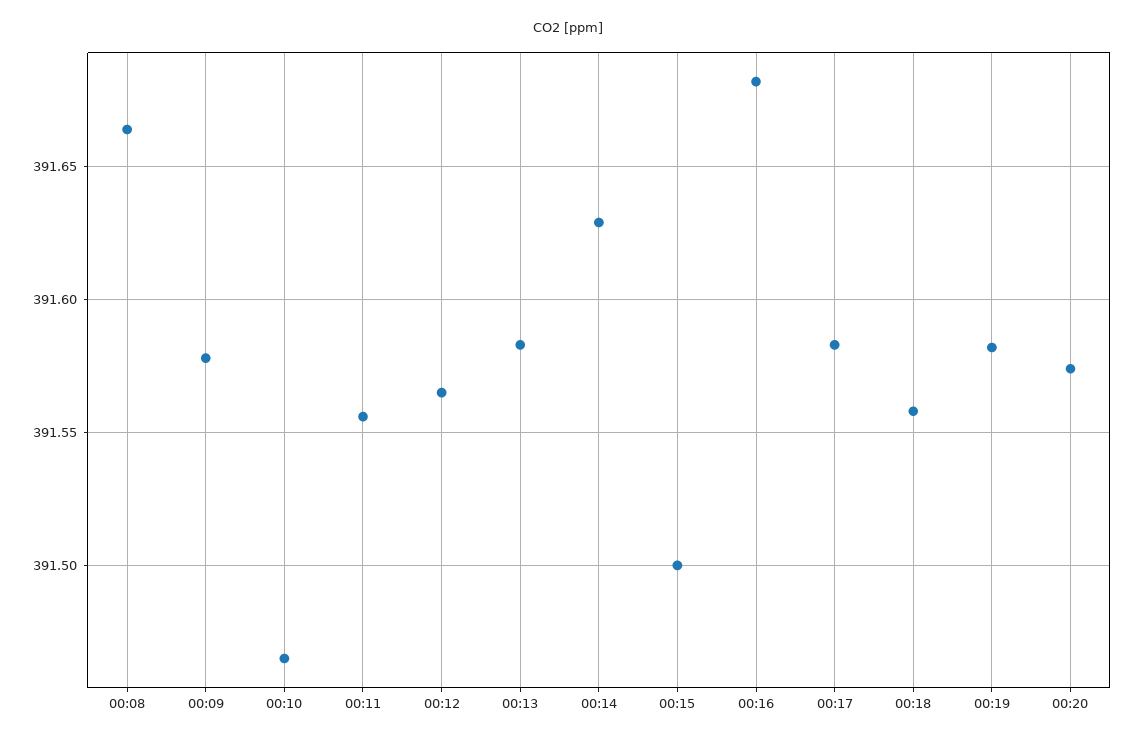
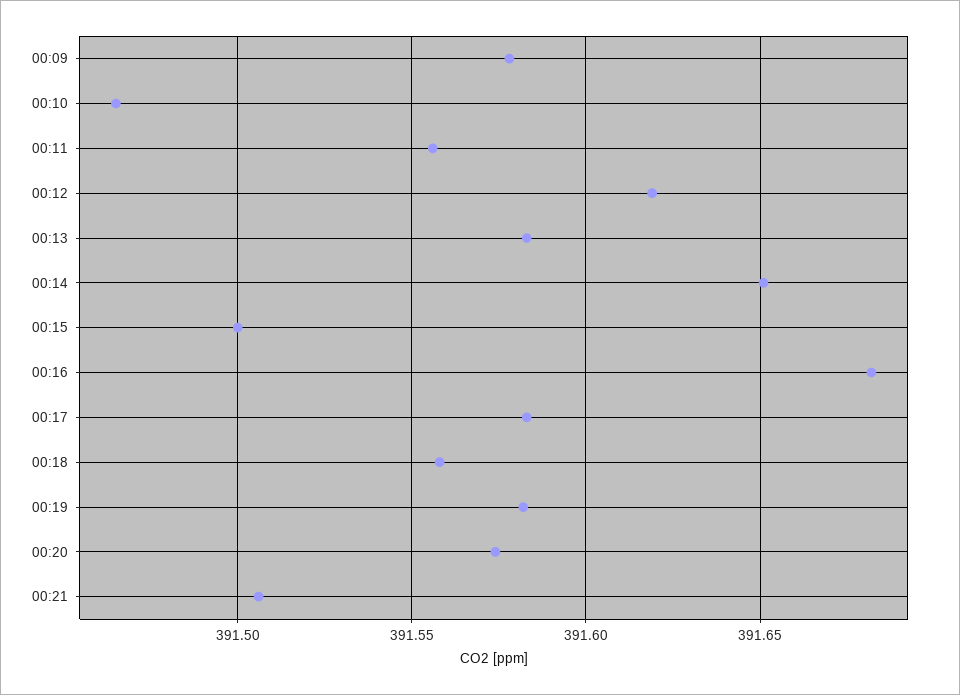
00:08: 391.665 -> none
00:12: 391.565 -> 391.62
00:14: 391.63 -> 391.65
00:21: none -> 391.505

